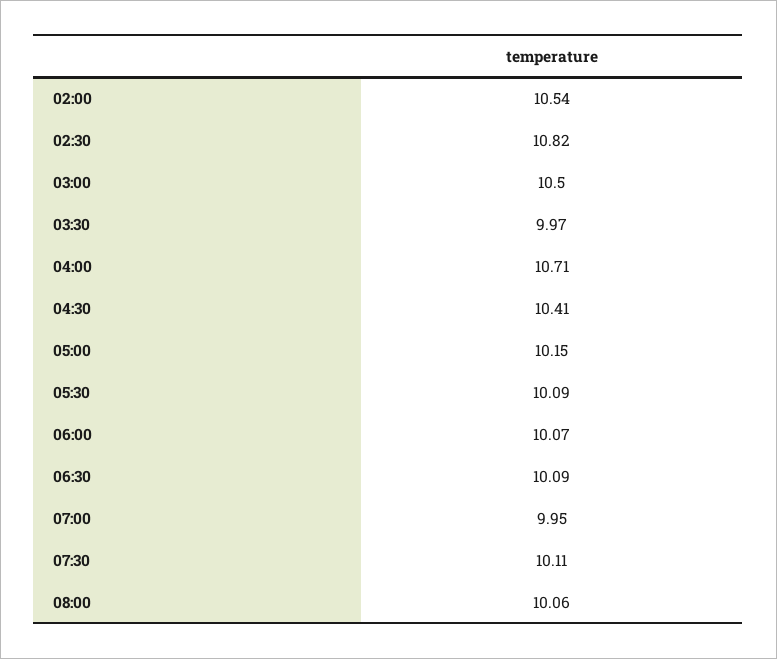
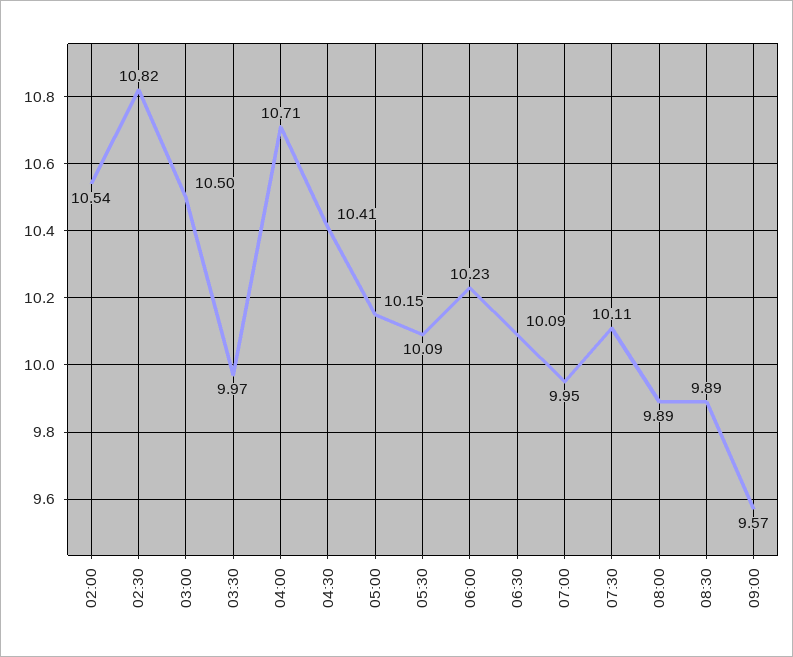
06:00: 10.07 -> 10.23
08:00: 10.06 -> 9.89
08:30: none -> 9.89
09:00: none -> 9.57

